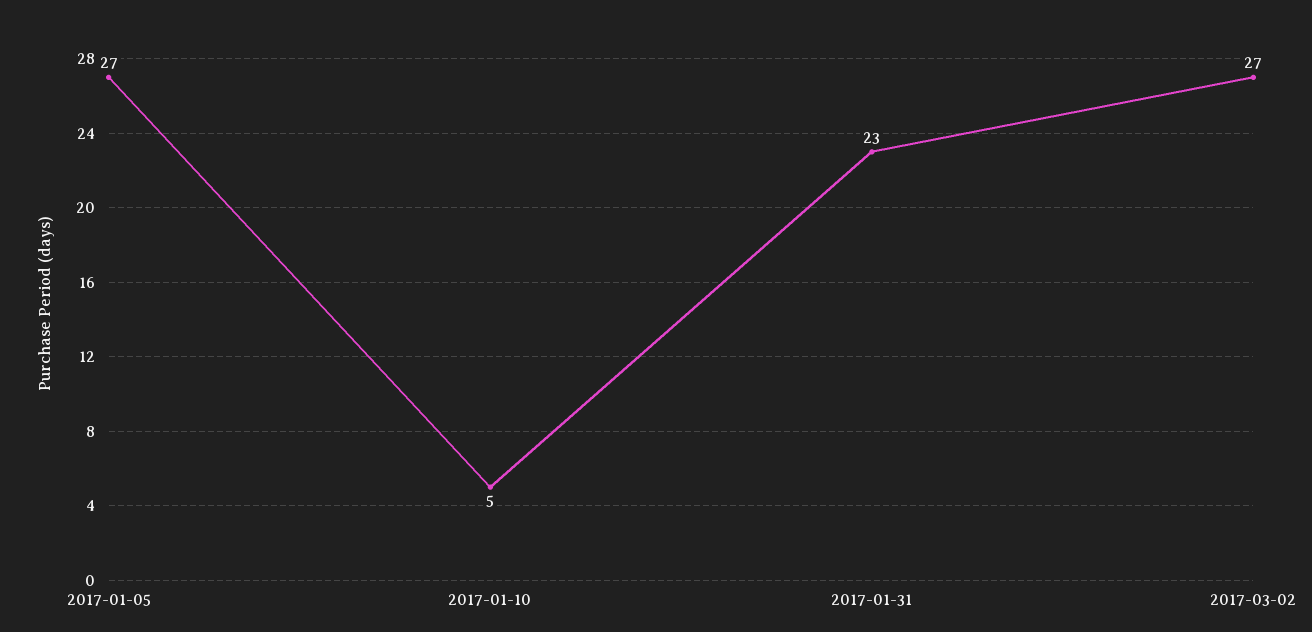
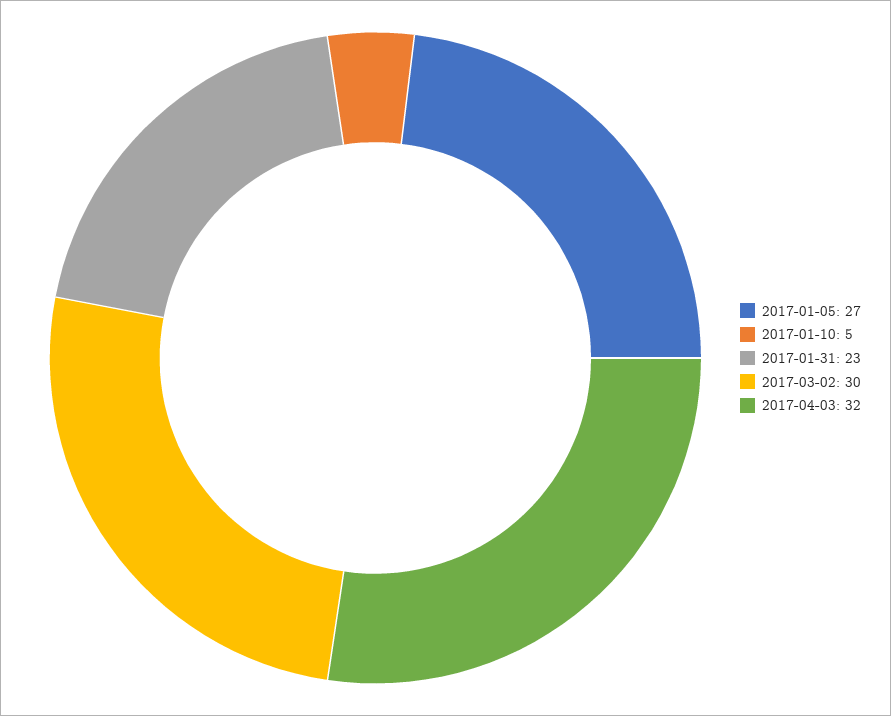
2017-03-02: 27 -> 30
2017-04-03: none -> 32

